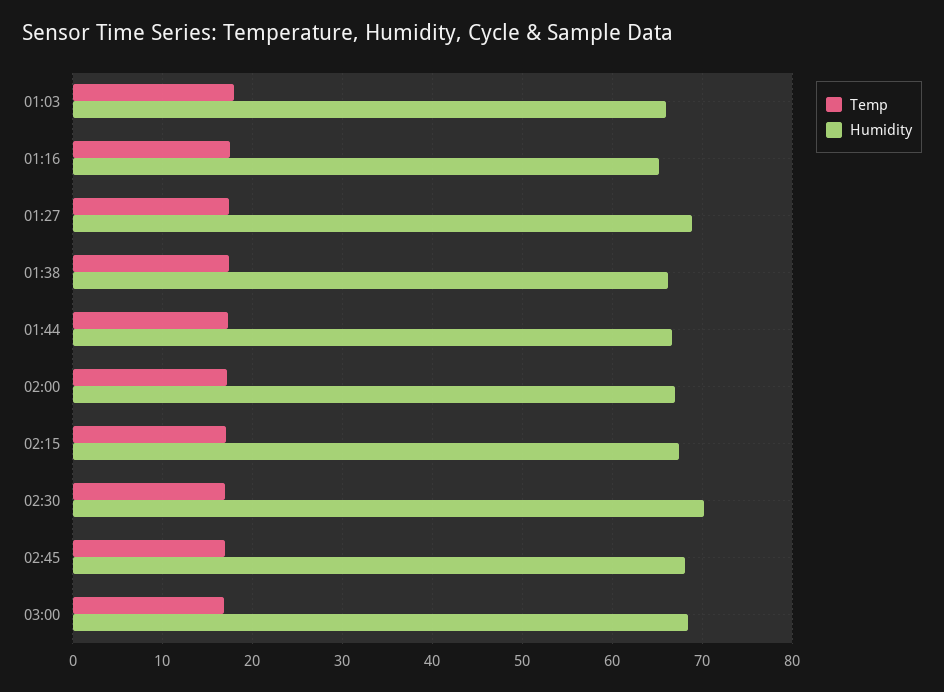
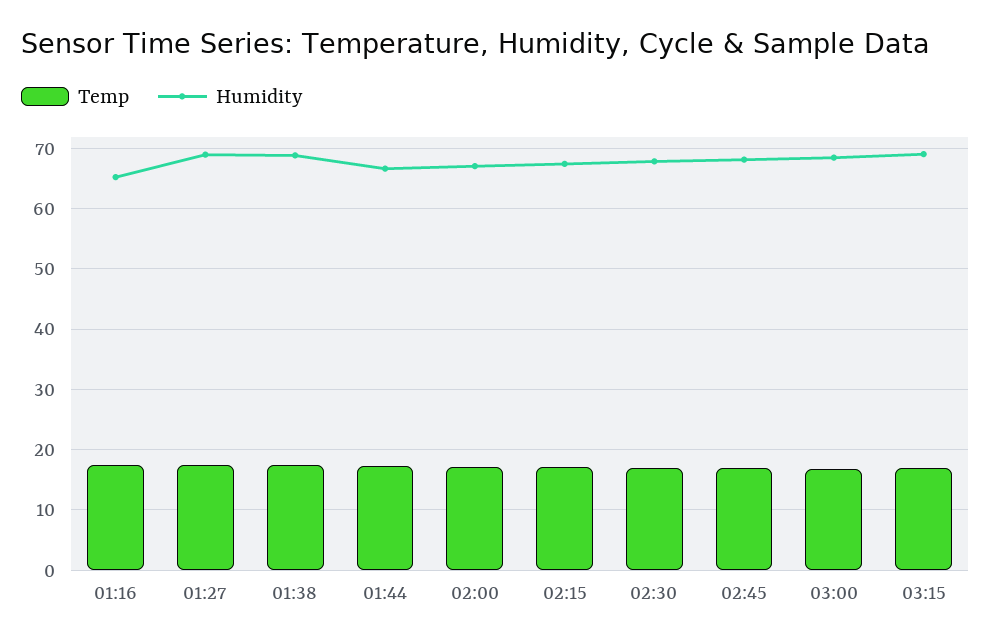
Temp, 01:03: 18 -> none
Humidity, 01:03: 66 -> none
Humidity, 01:38: 66 -> 69
Humidity, 02:30: 70 -> 68
Temp, 03:15: none -> 17
Humidity, 03:15: none -> 69

